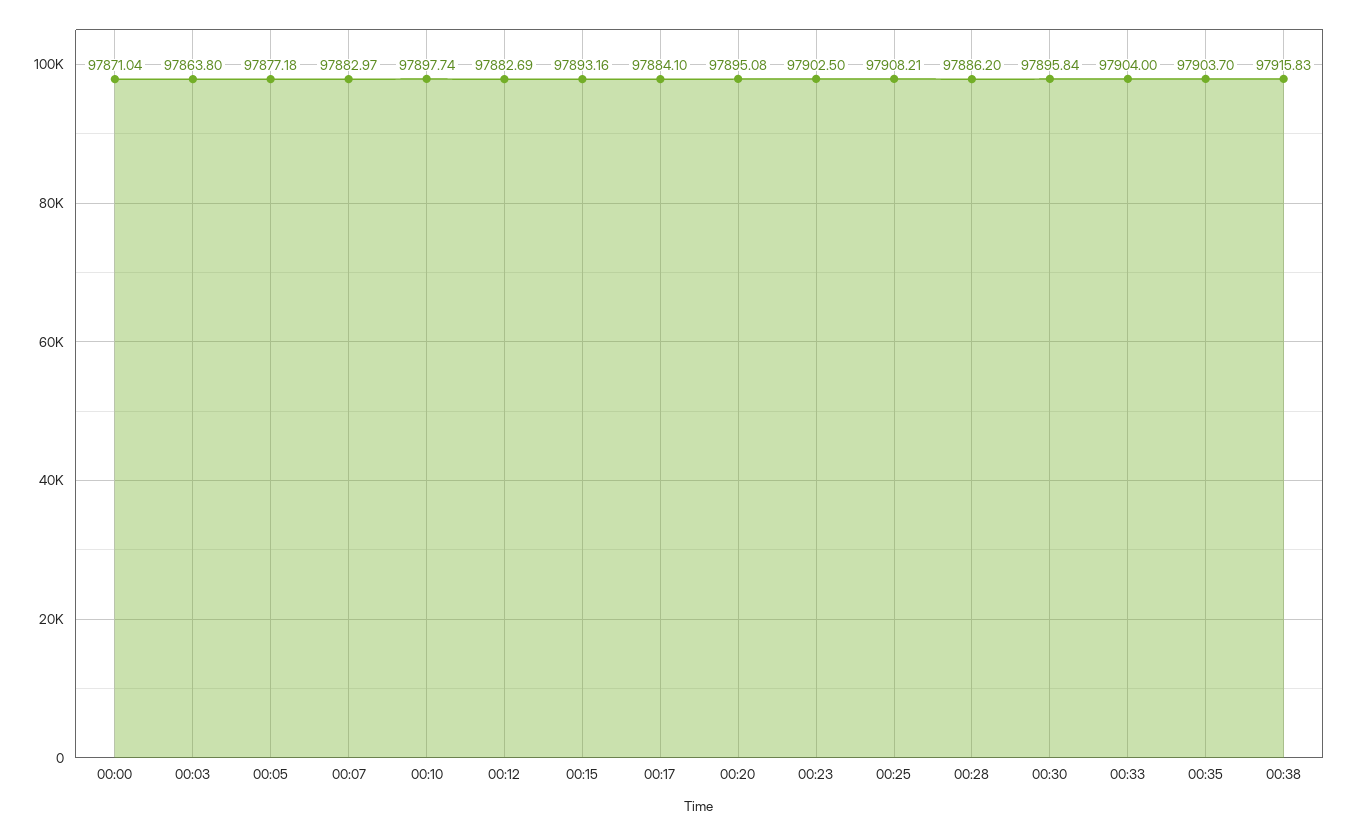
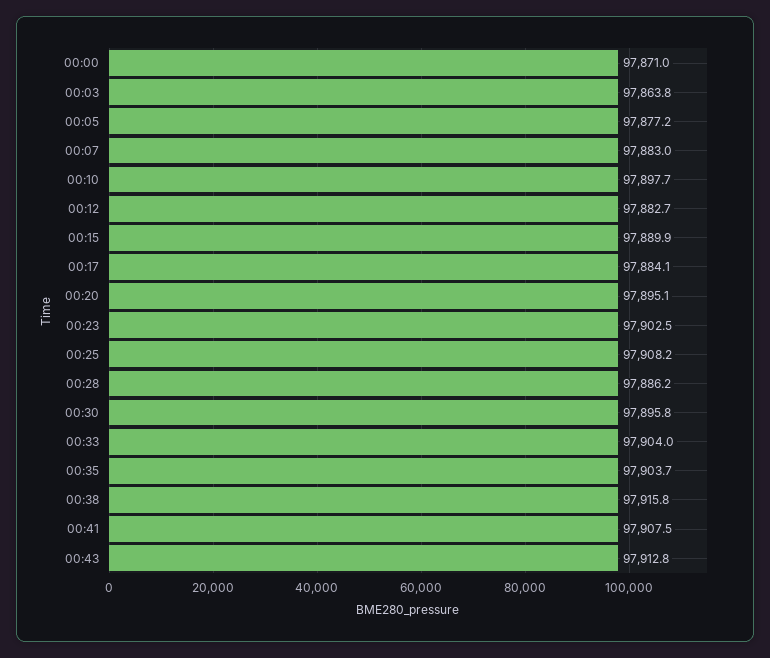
00:15: 97893.16 -> 97889.9
00:41: none -> 97907.5
00:43: none -> 97912.8

